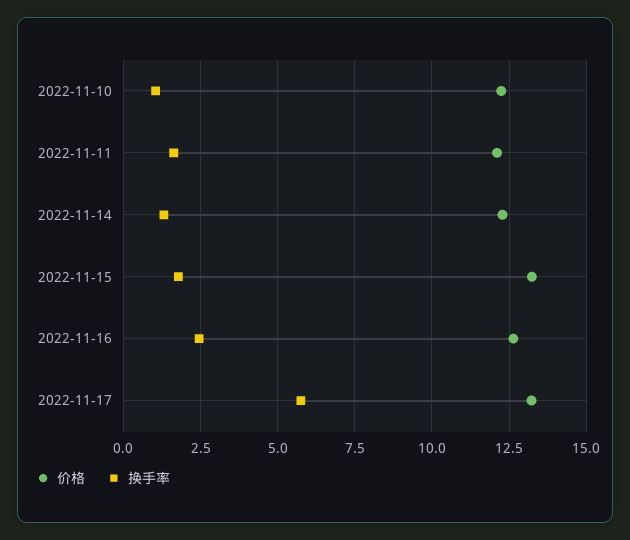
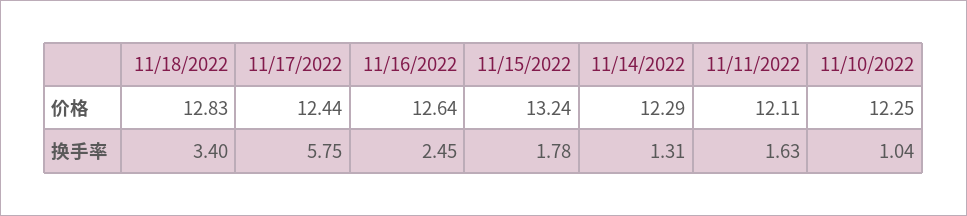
价格, 2022-11-17: 13.25 -> 12.44
价格, 11/18/2022: none -> 12.83
换手率, 11/18/2022: none -> 3.4

